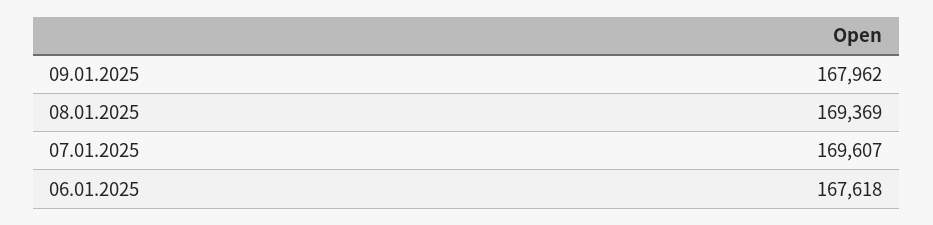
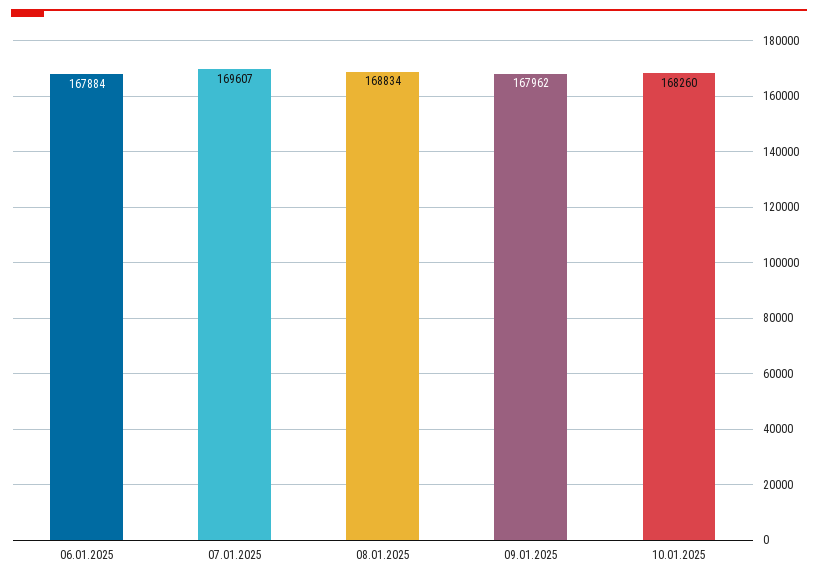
08.01.2025: 169369 -> 168834
06.01.2025: 167618 -> 167884
10.01.2025: none -> 168260

